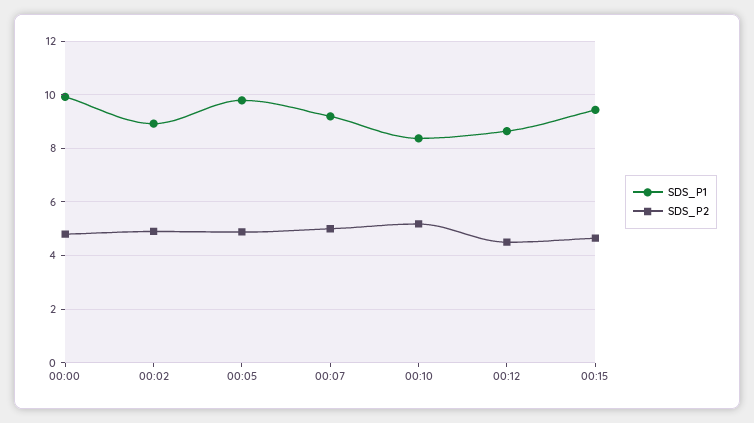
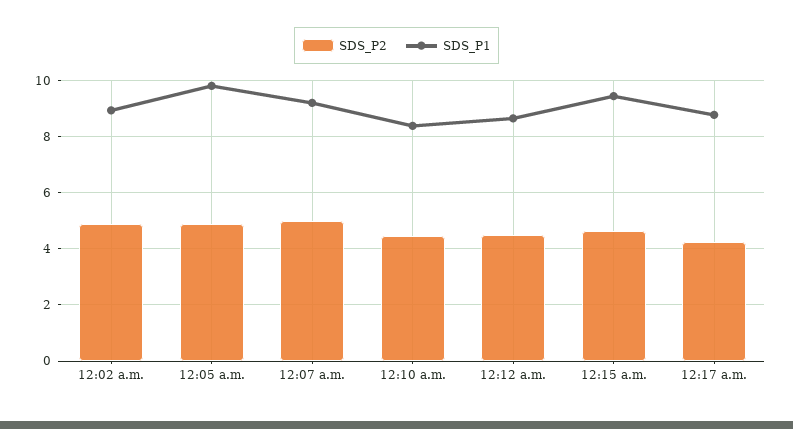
SDS_P1, 00:00: 10 -> none
SDS_P2, 00:00: 4.75 -> none
SDS_P2, 00:10: 5.25 -> 4.5
SDS_P2, 12:17 a.m.: none -> 4.25
SDS_P1, 12:17 a.m.: none -> 8.75

